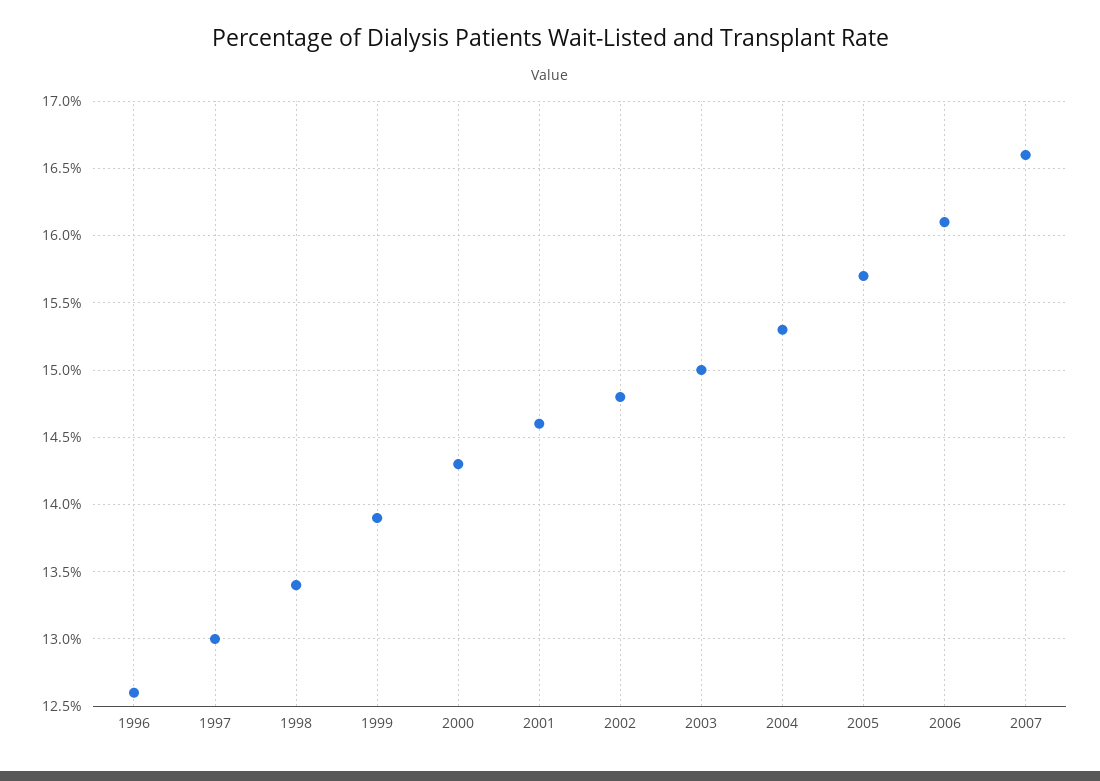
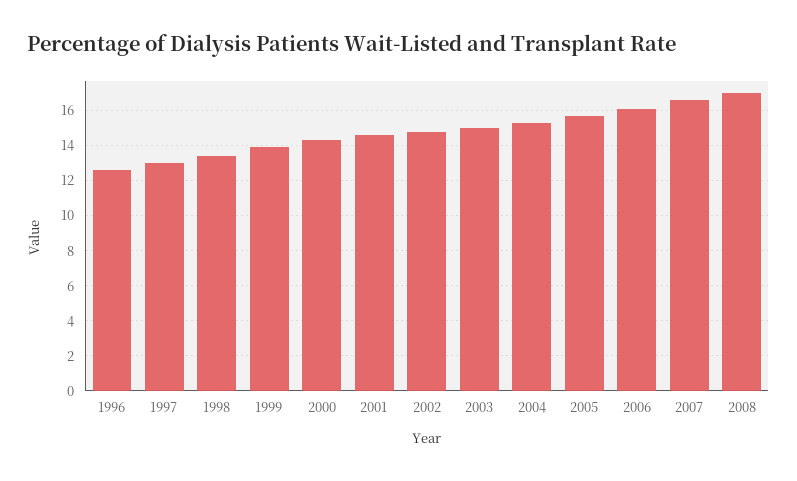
2008: none -> 17

